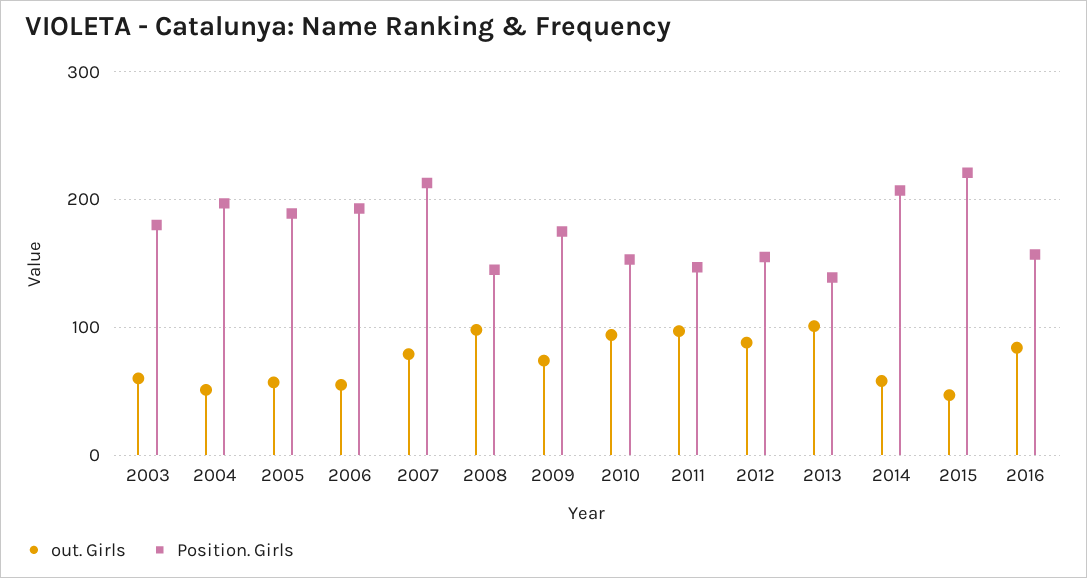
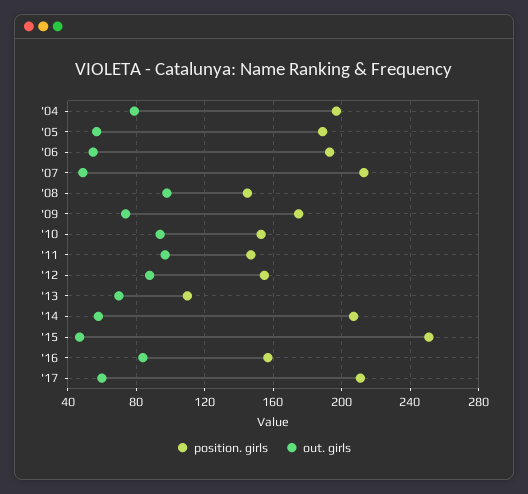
out. Girls, 2003: 60 -> none
Position. Girls, 2003: 180 -> none
out. Girls, 2004: 50 -> 80
out. Girls, 2007: 80 -> 50
out. Girls, 2013: 100 -> 70
Position. Girls, 2013: 140 -> 110
Position. Girls, 2015: 220 -> 250
Position. Girls, '17: none -> 210
out. Girls, '17: none -> 60

